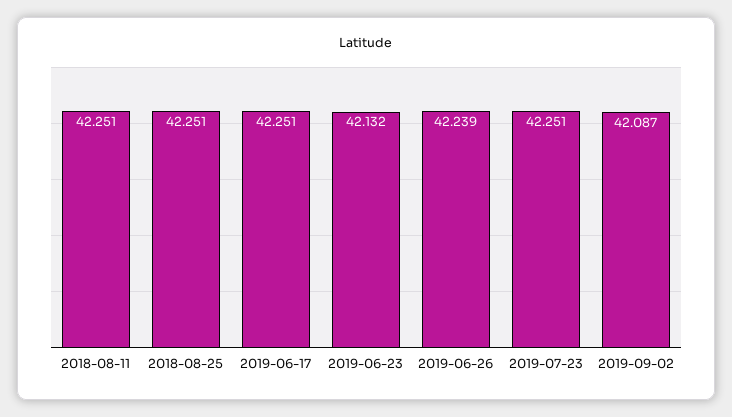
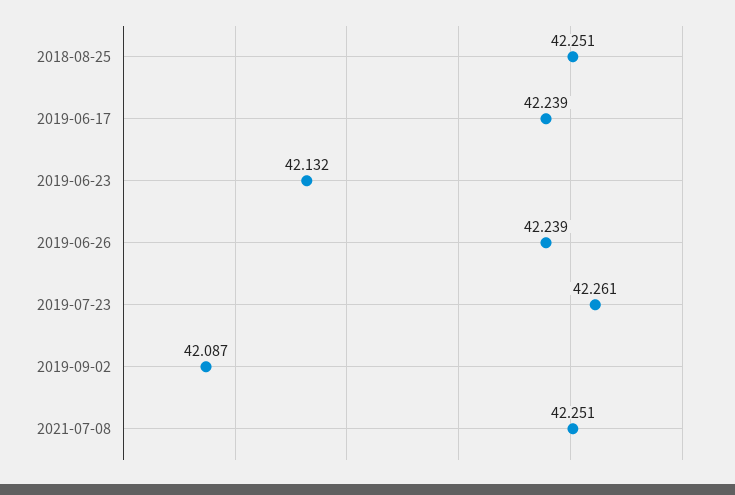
2018-08-11: 42.251 -> none
2019-06-17: 42.251 -> 42.239
2019-07-23: 42.251 -> 42.261
2021-07-08: none -> 42.251

